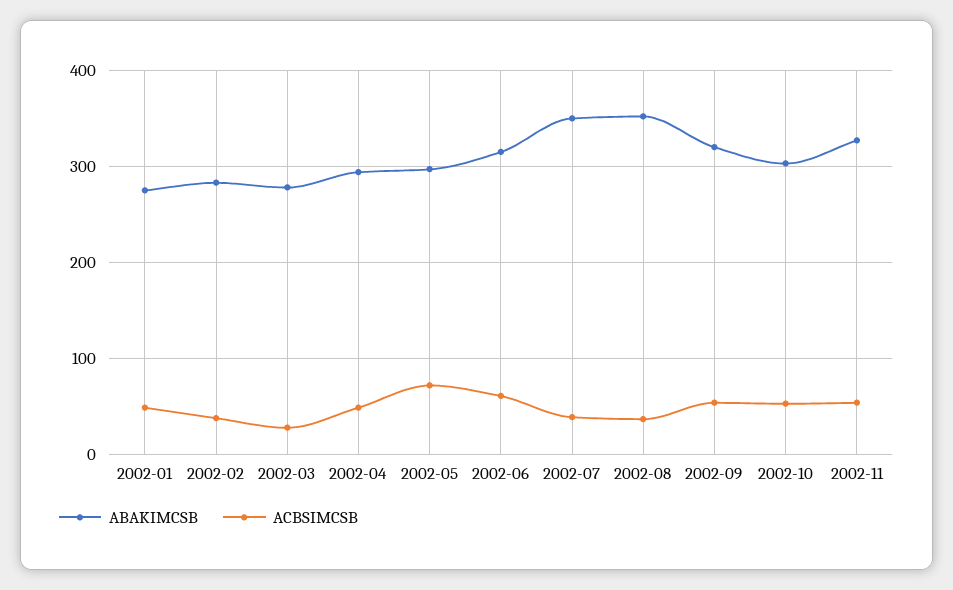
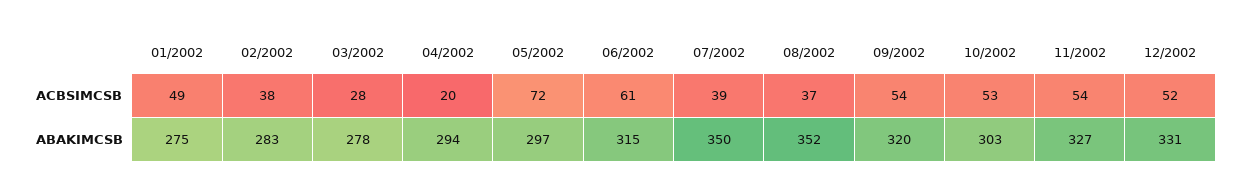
ACBSIMCSB, 2002-04: 50 -> 20
ACBSIMCSB, 12/2002: none -> 52
ABAKIMCSB, 12/2002: none -> 331

